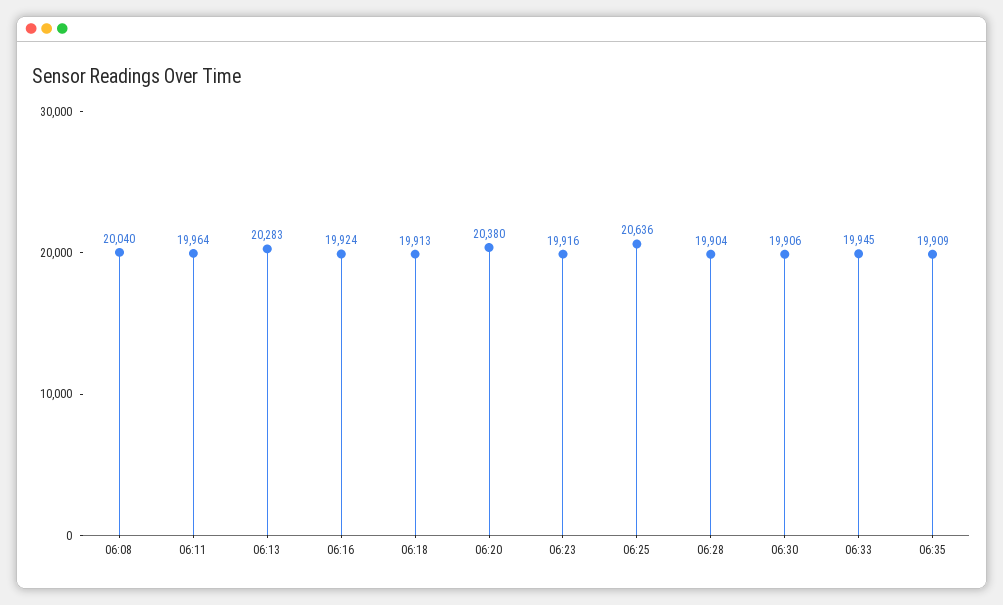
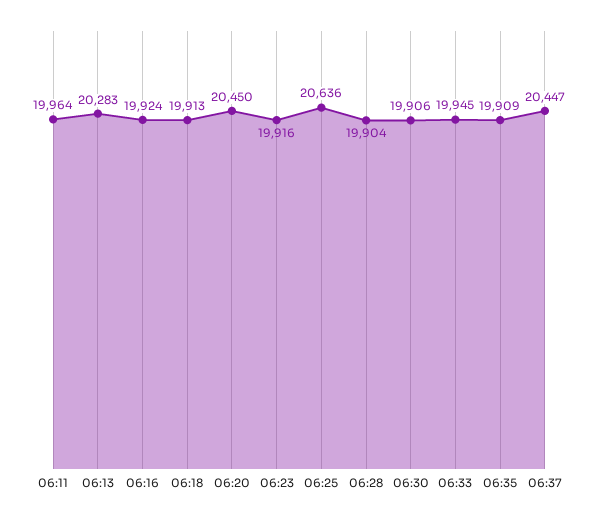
06:08: 20040 -> none
06:20: 20380 -> 20450
06:37: none -> 20447

